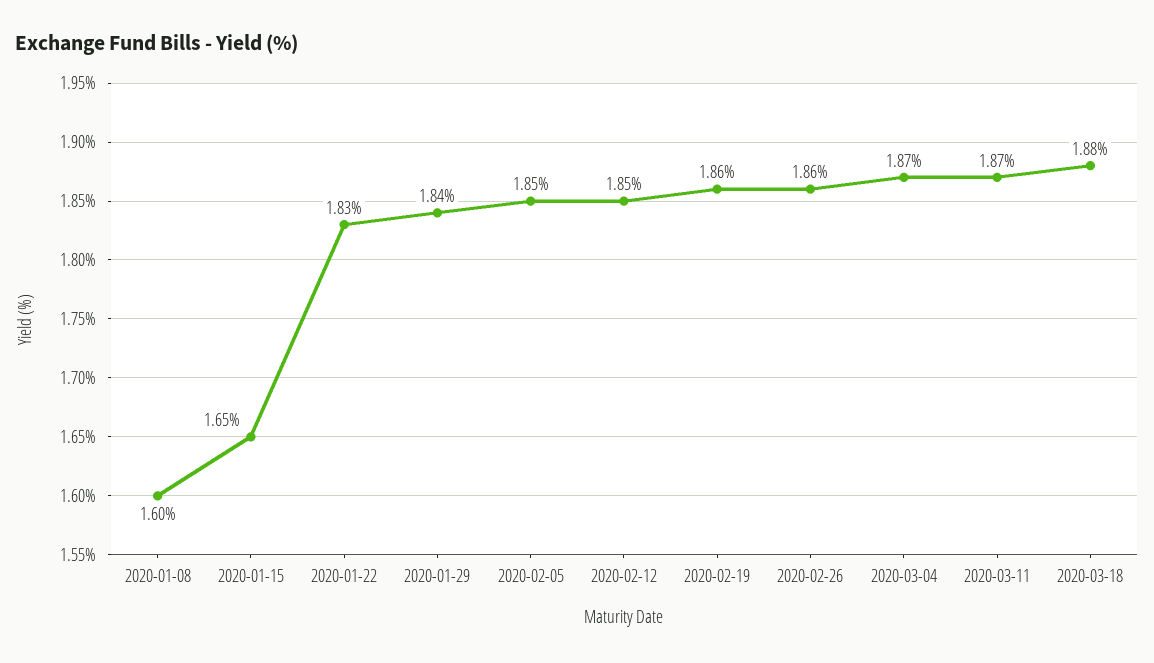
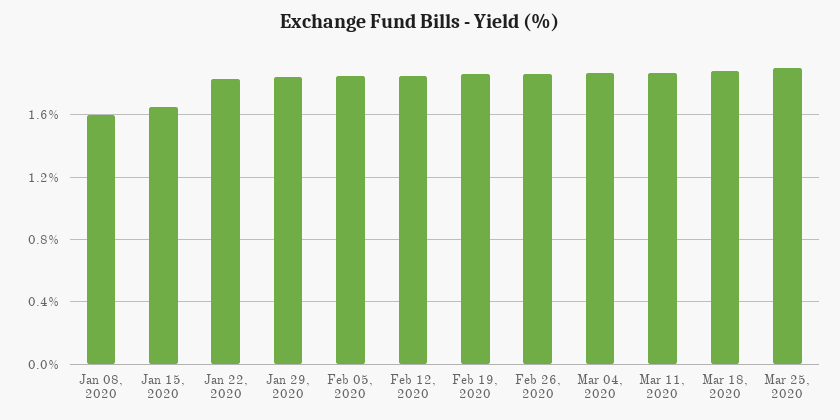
Mar 25, 2020: none -> 1.9

